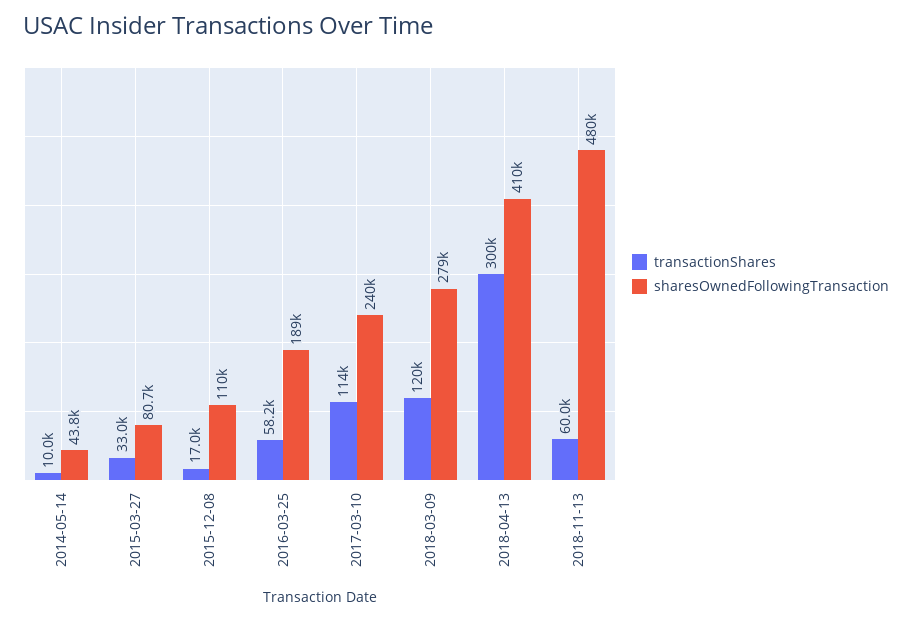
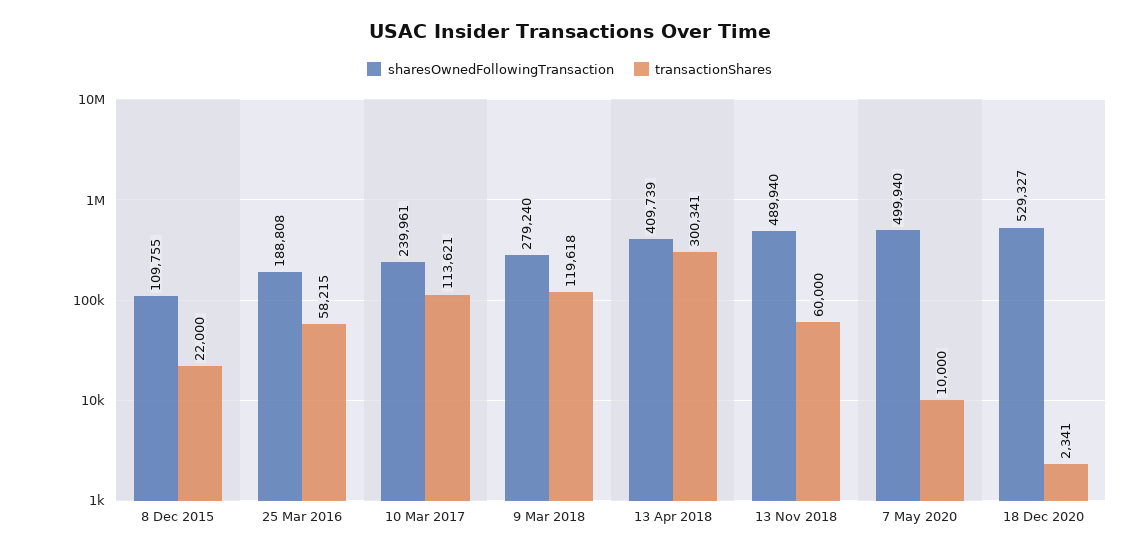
transactionShares, 2014-05-14: 10000 -> none
sharesOwnedFollowingTransaction, 2014-05-14: 43800 -> none
transactionShares, 2015-03-27: 33000 -> none
sharesOwnedFollowingTransaction, 2015-03-27: 80700 -> none
transactionShares, 2015-12-08: 17000 -> 22000
sharesOwnedFollowingTransaction, 2018-11-13: 480000 -> 489940
sharesOwnedFollowingTransaction, 7 May 2020: none -> 499940
transactionShares, 7 May 2020: none -> 10000
sharesOwnedFollowingTransaction, 18 Dec 2020: none -> 529327
transactionShares, 18 Dec 2020: none -> 2341

